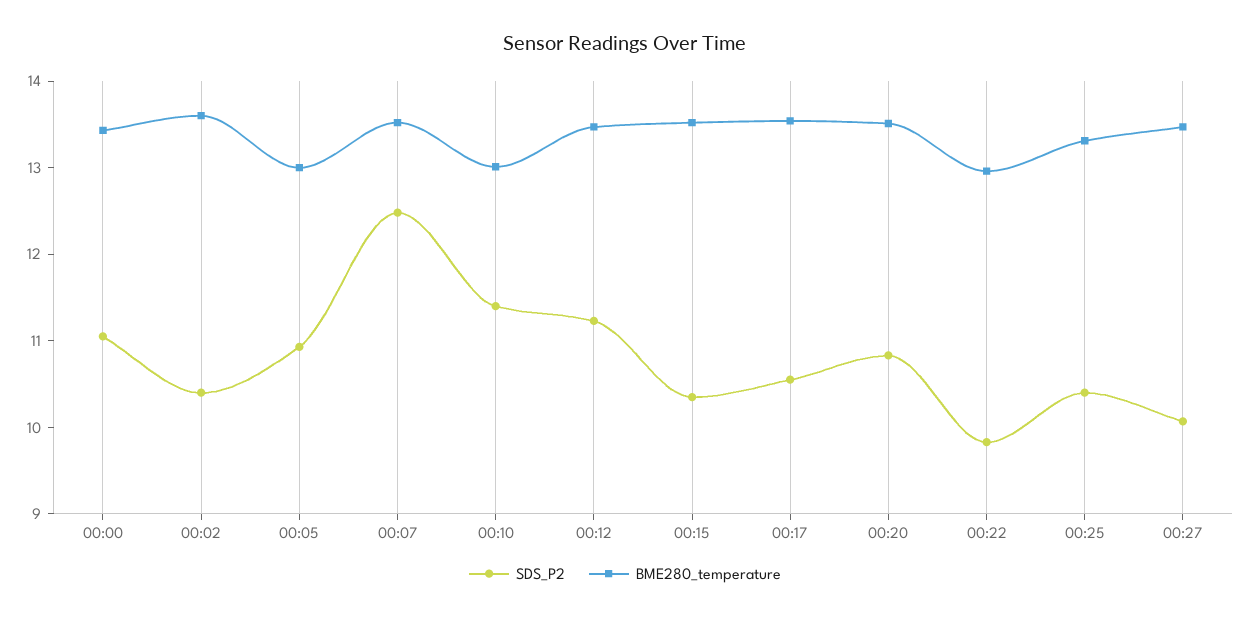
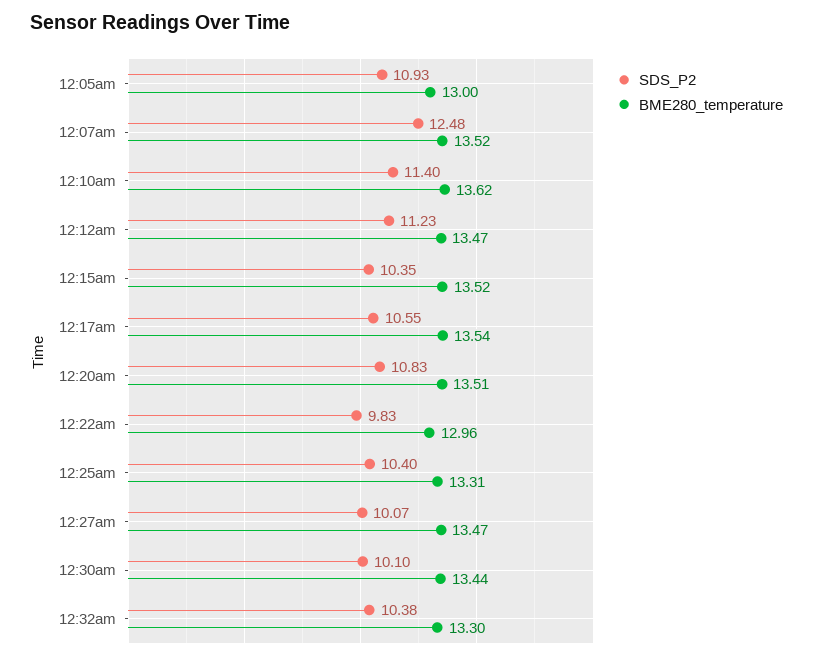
SDS_P2, 00:00: 11 -> none
BME280_temperature, 00:00: 13.4 -> none
SDS_P2, 00:02: 10.4 -> none
BME280_temperature, 00:02: 13.6 -> none
BME280_temperature, 00:10: 13 -> 13.62
SDS_P2, 12:30am: none -> 10.1
BME280_temperature, 12:30am: none -> 13.44
SDS_P2, 12:32am: none -> 10.38
BME280_temperature, 12:32am: none -> 13.3

